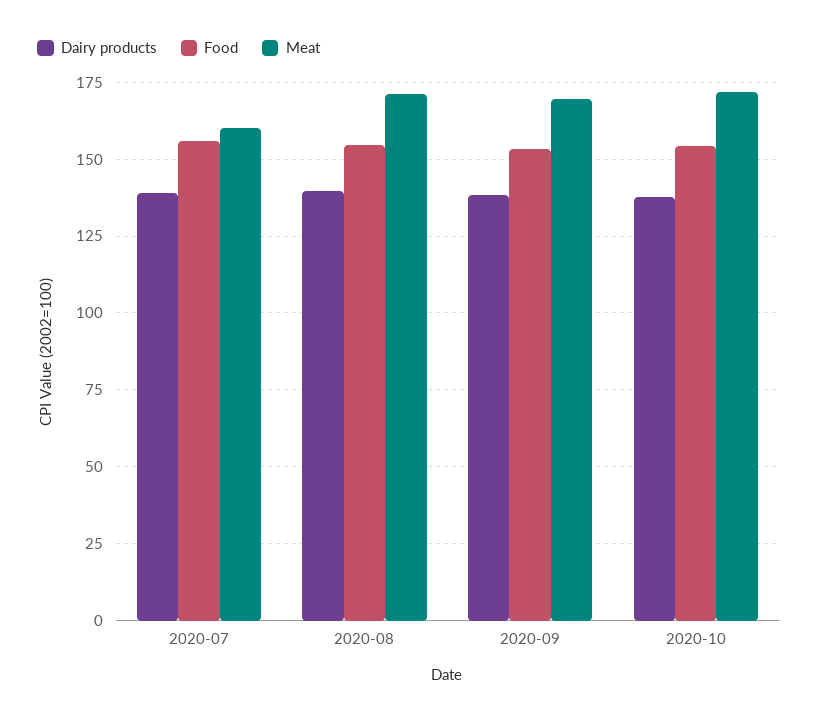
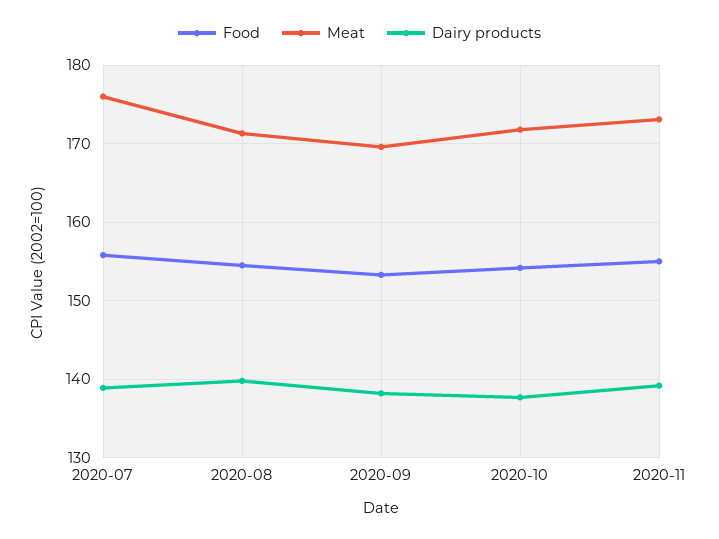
Meat, 2020-07: 160 -> 176
Food, 2020-11: none -> 155
Meat, 2020-11: none -> 173
Dairy products, 2020-11: none -> 139

